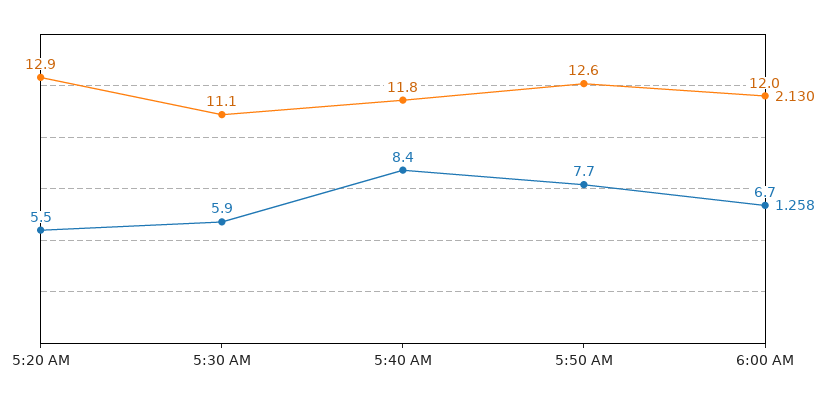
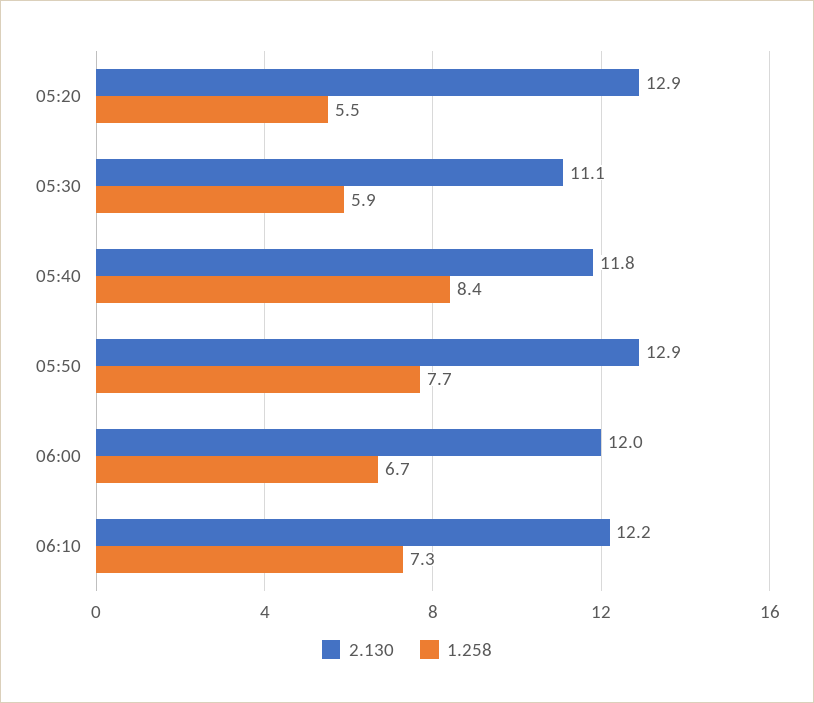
2.130, 5:50 AM: 12.6 -> 12.9
2.130, 06:10: none -> 12.2
1.258, 06:10: none -> 7.3

